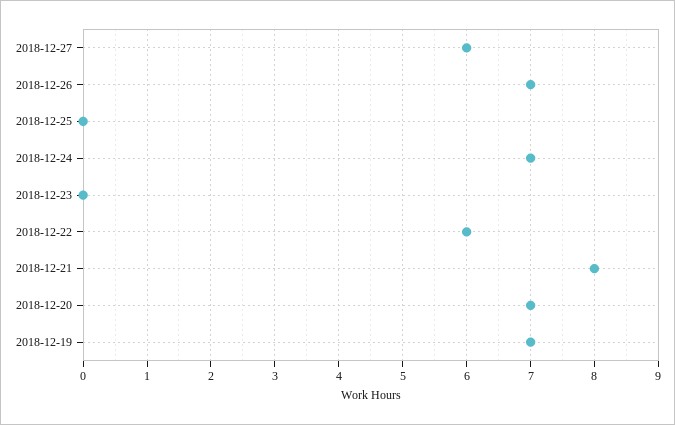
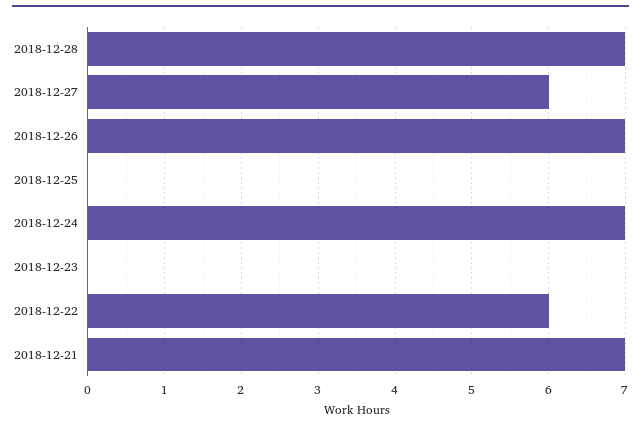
2018-12-21: 8 -> 7
2018-12-20: 7 -> none
2018-12-19: 7 -> none
2018-12-28: none -> 7

